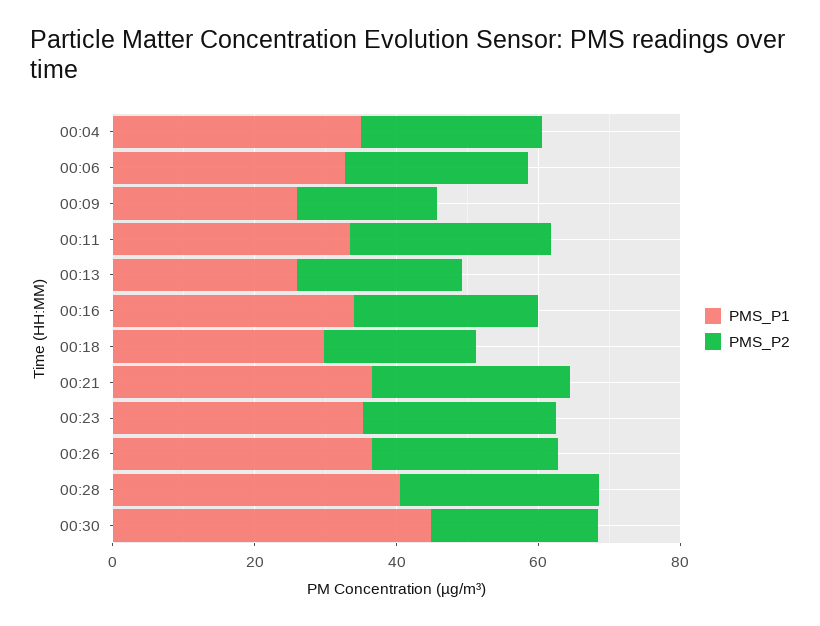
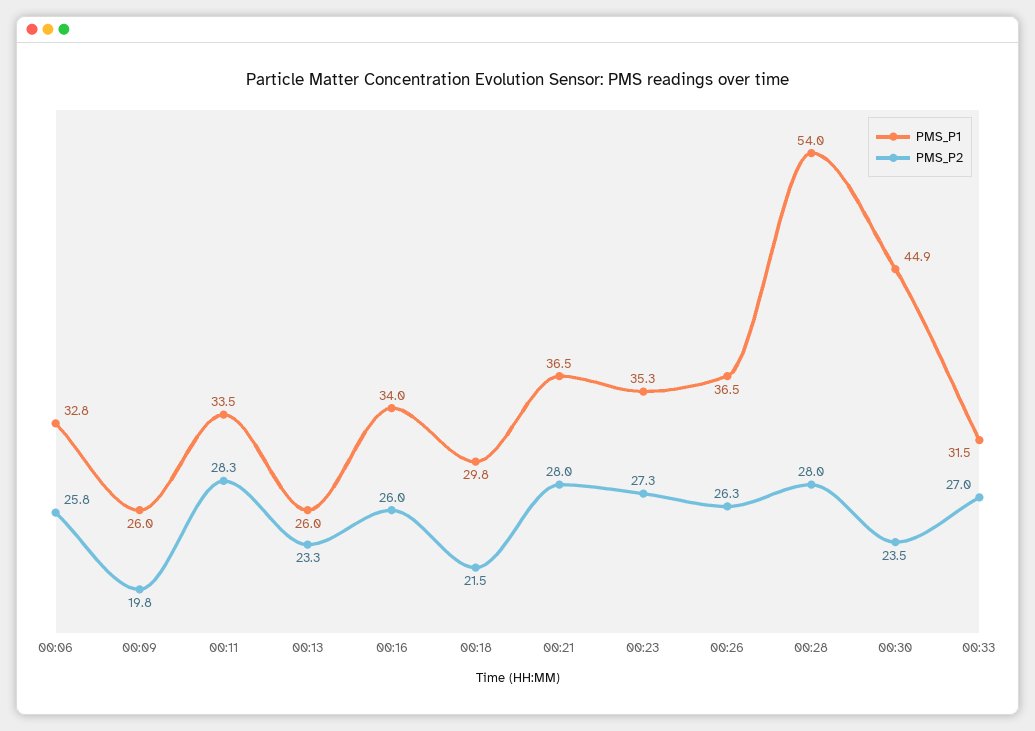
PMS_P1, 00:04: 35 -> none
PMS_P2, 00:04: 25 -> none
PMS_P1, 00:28: 40 -> 54
PMS_P1, 00:33: none -> 31.5
PMS_P2, 00:33: none -> 27

